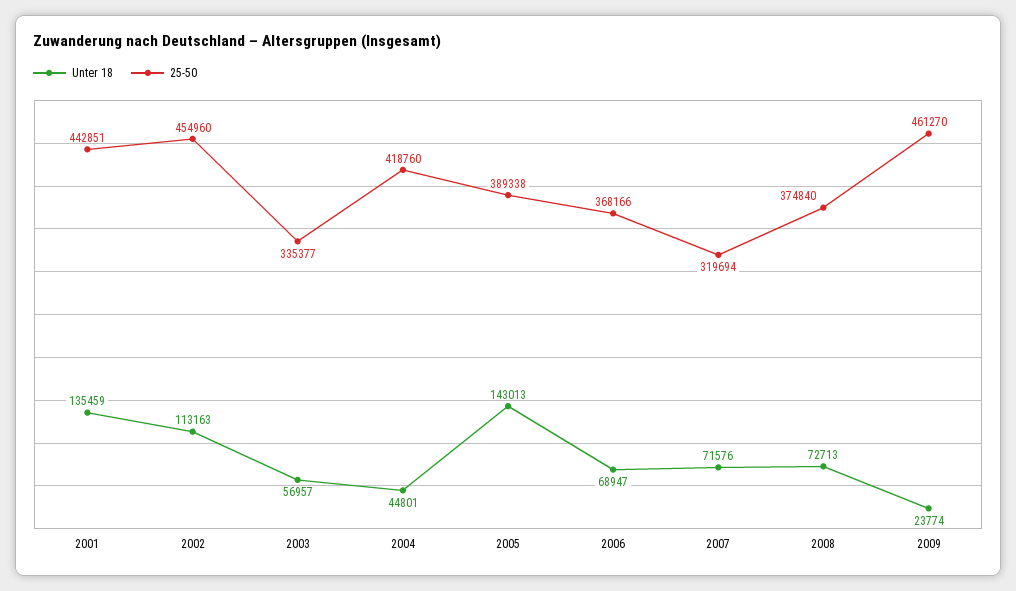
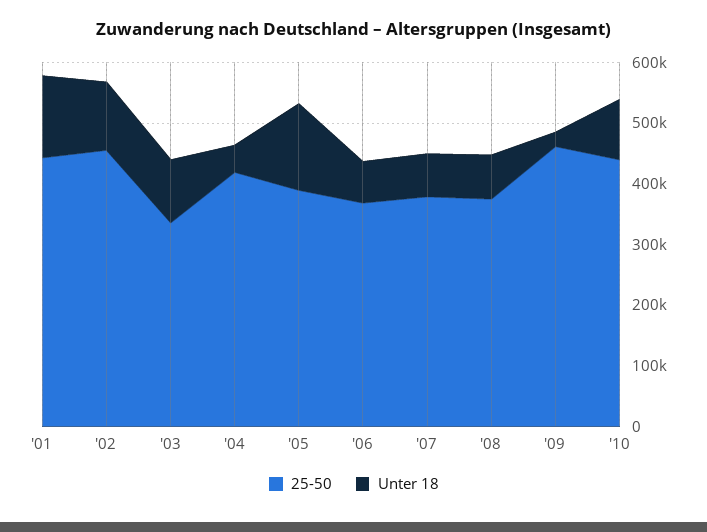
Unter 18, 2003: 56957 -> 100000
25-50, 2007: 319694 -> 380000
25-50, '10: none -> 440000
Unter 18, '10: none -> 100000

